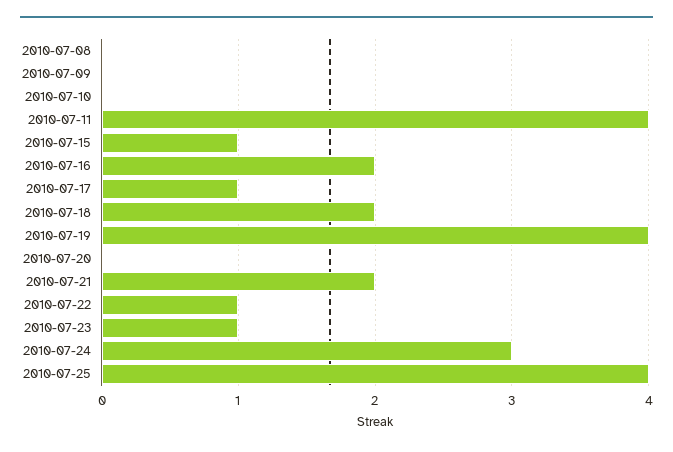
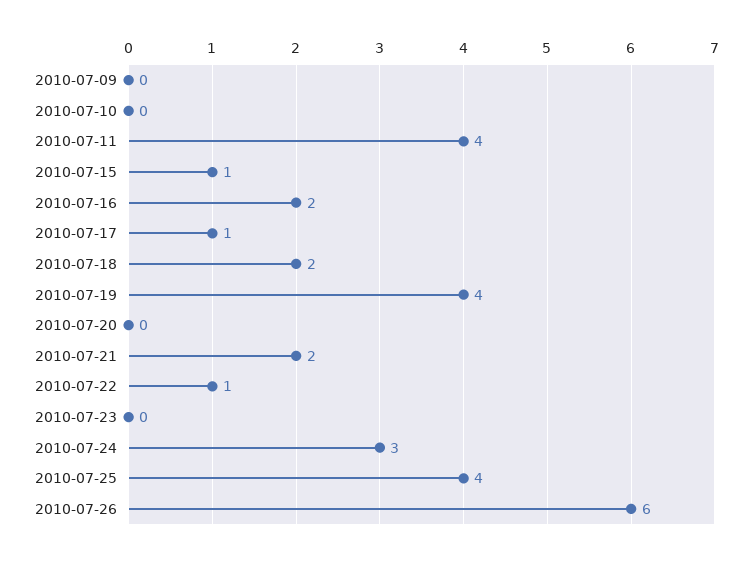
2010-07-08: 0 -> none
2010-07-23: 1 -> 0
2010-07-26: none -> 6

